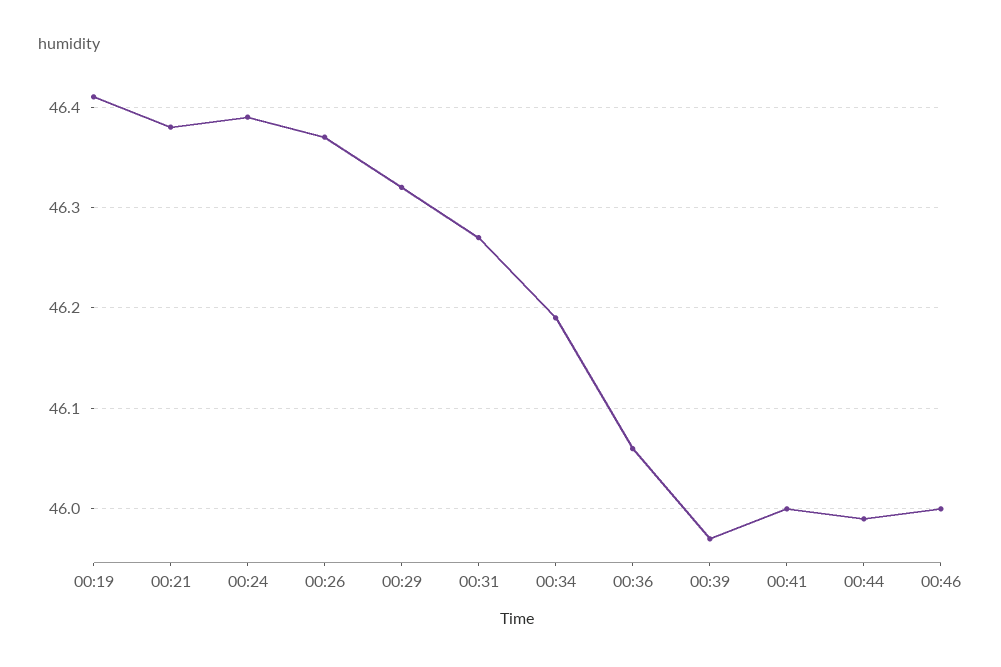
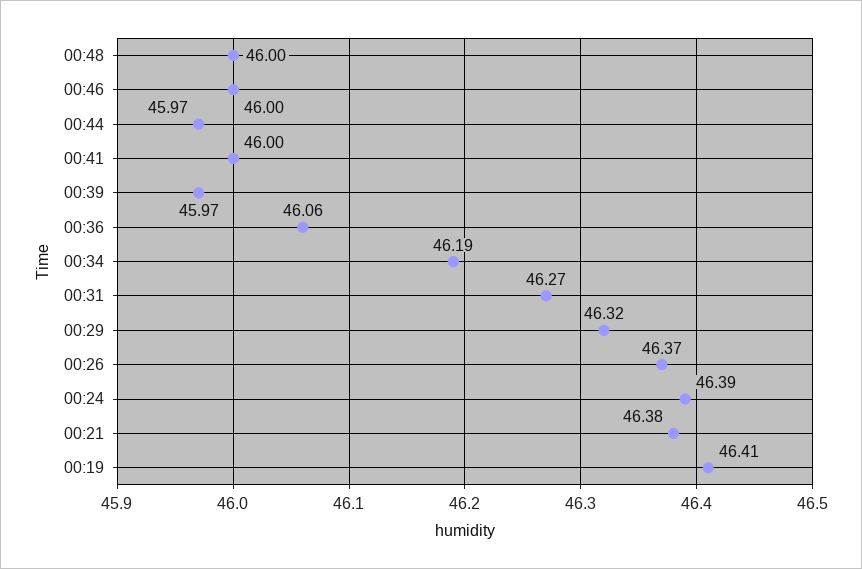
00:44: 45.99 -> 45.97
00:48: none -> 46

